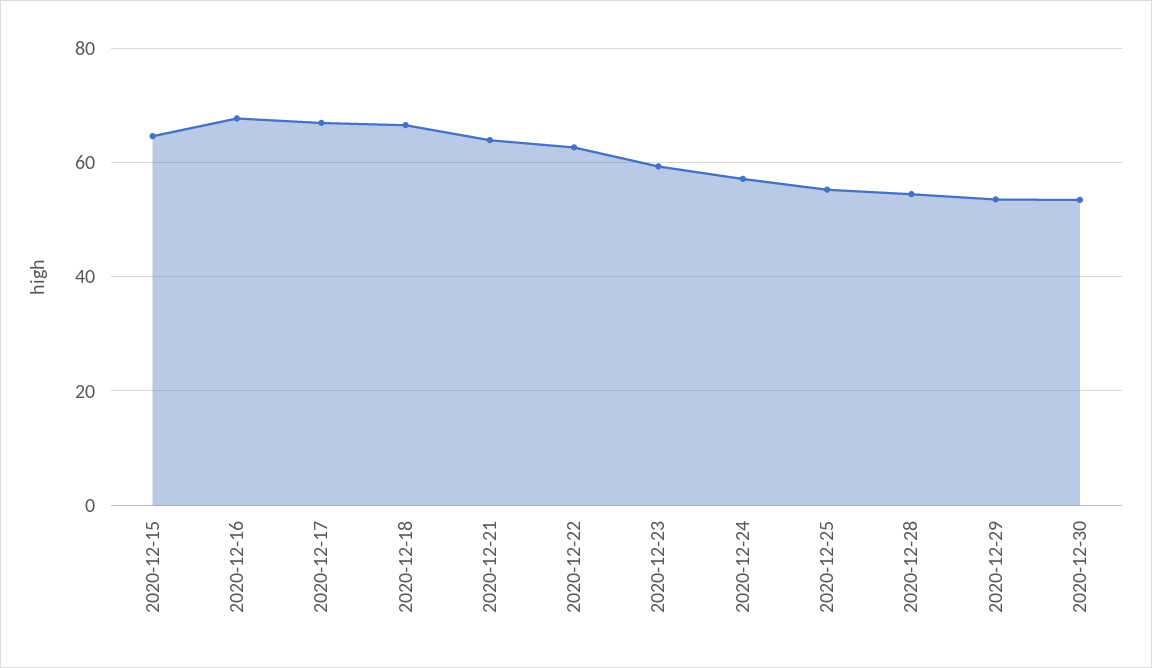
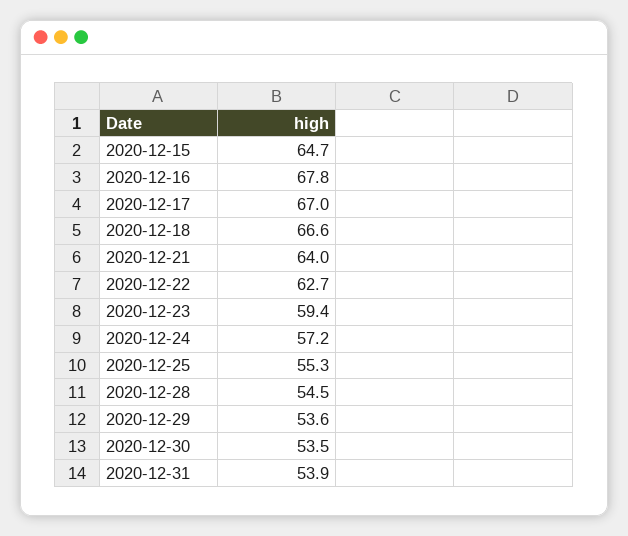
2020-12-31: none -> 53.9

